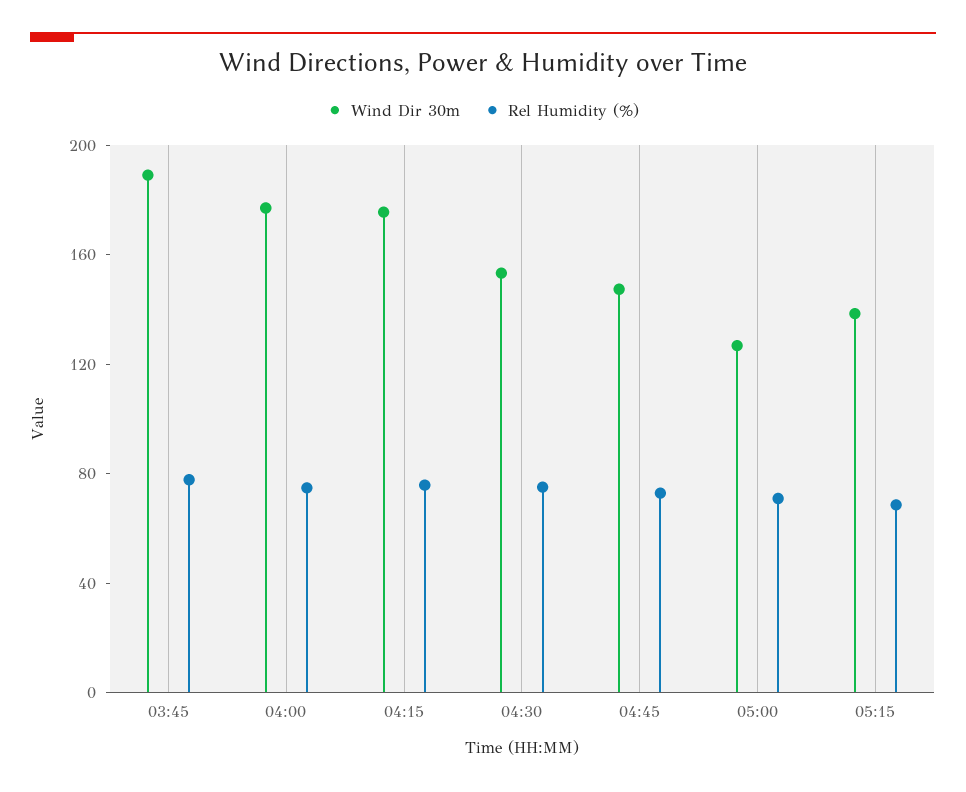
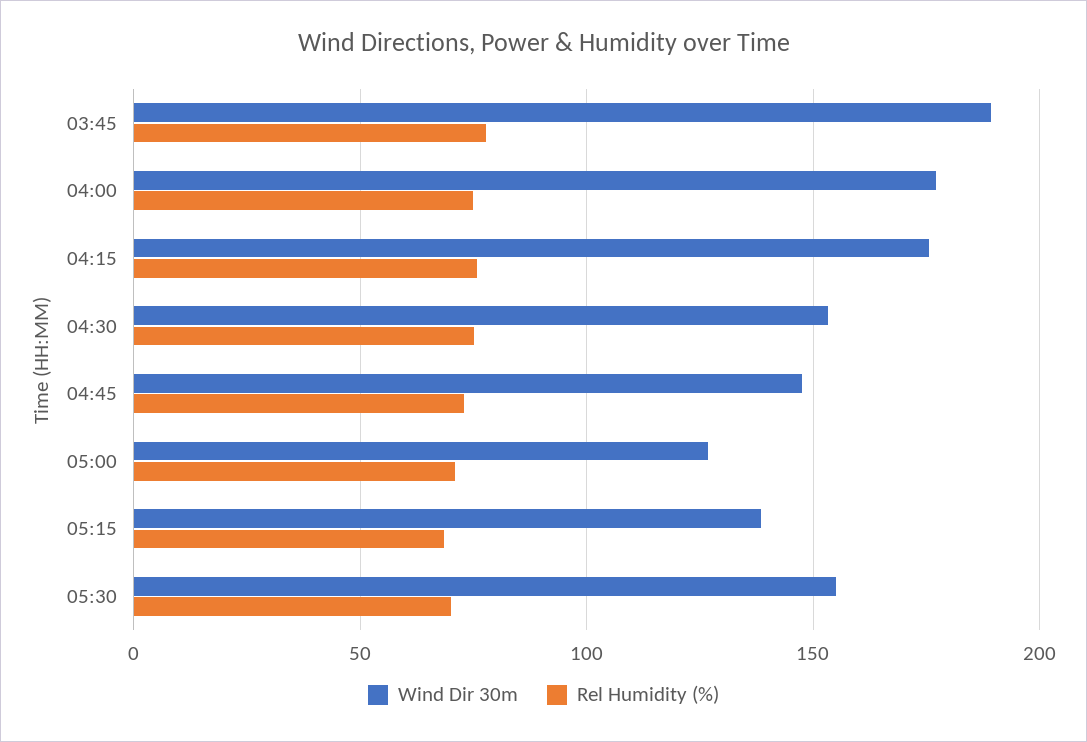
Wind Dir 30m, 05:30: none -> 155
Rel Humidity (%), 05:30: none -> 70

